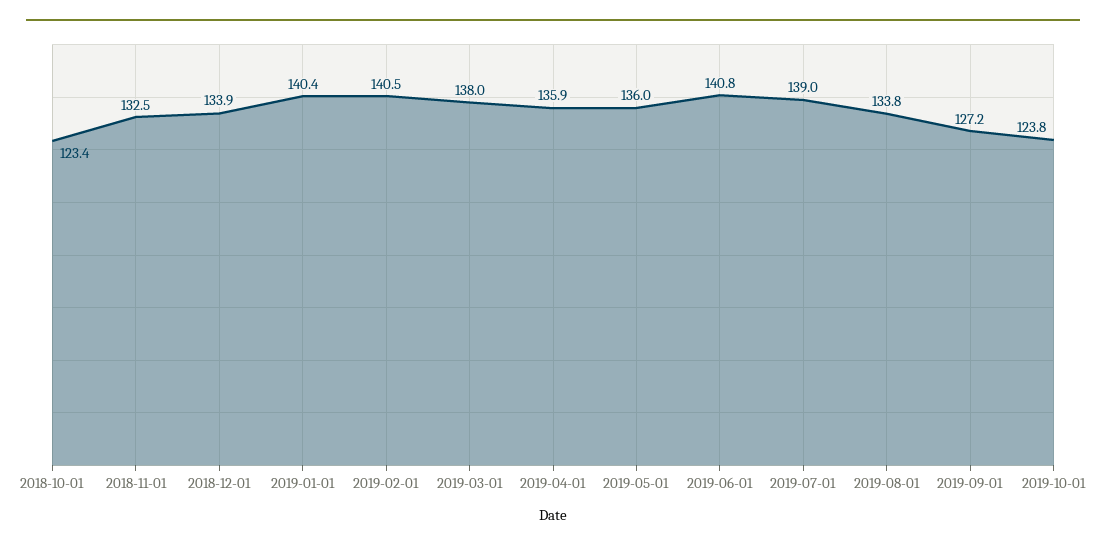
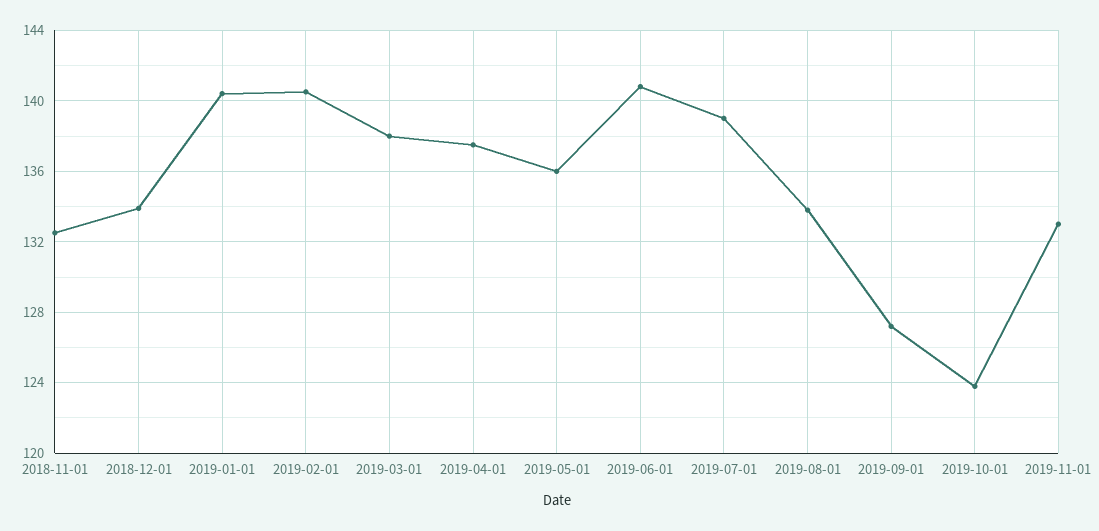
2018-10-01: 123.4 -> none
2019-04-01: 135.9 -> 137.5
2019-11-01: none -> 133

